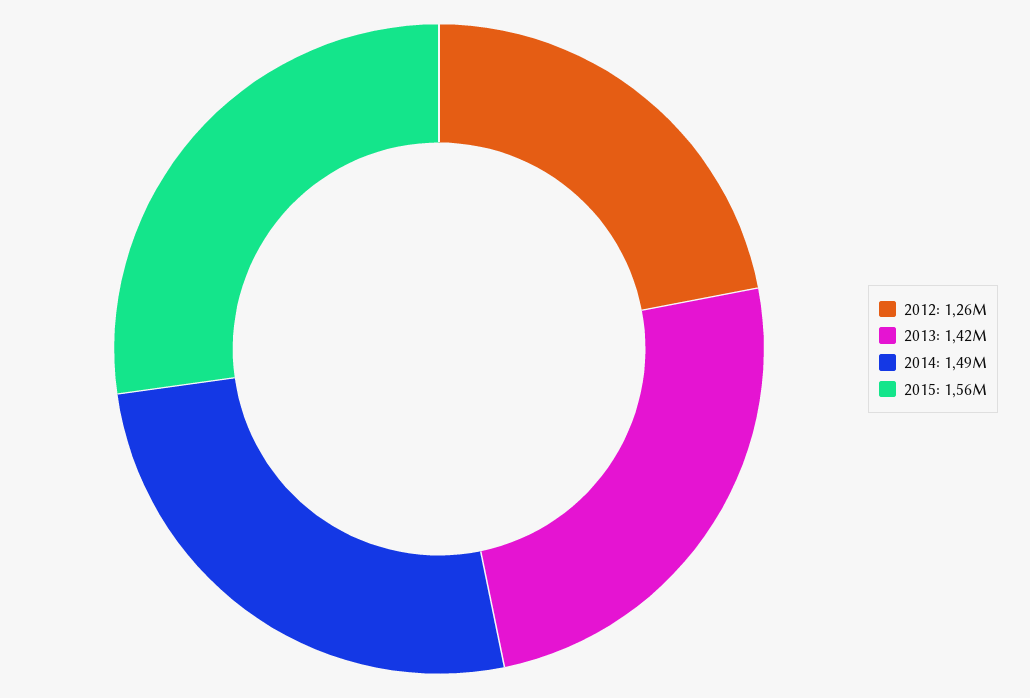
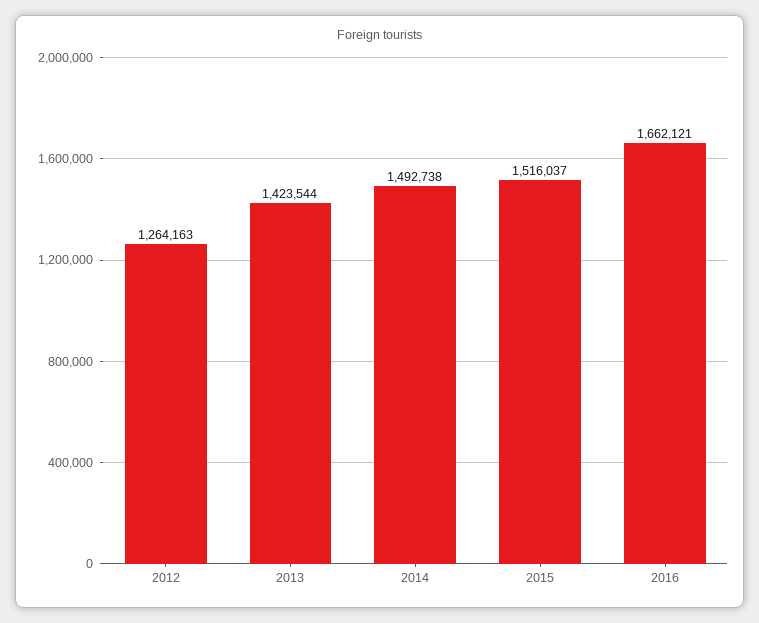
2015: 1560000 -> 1516037
2016: none -> 1662121

